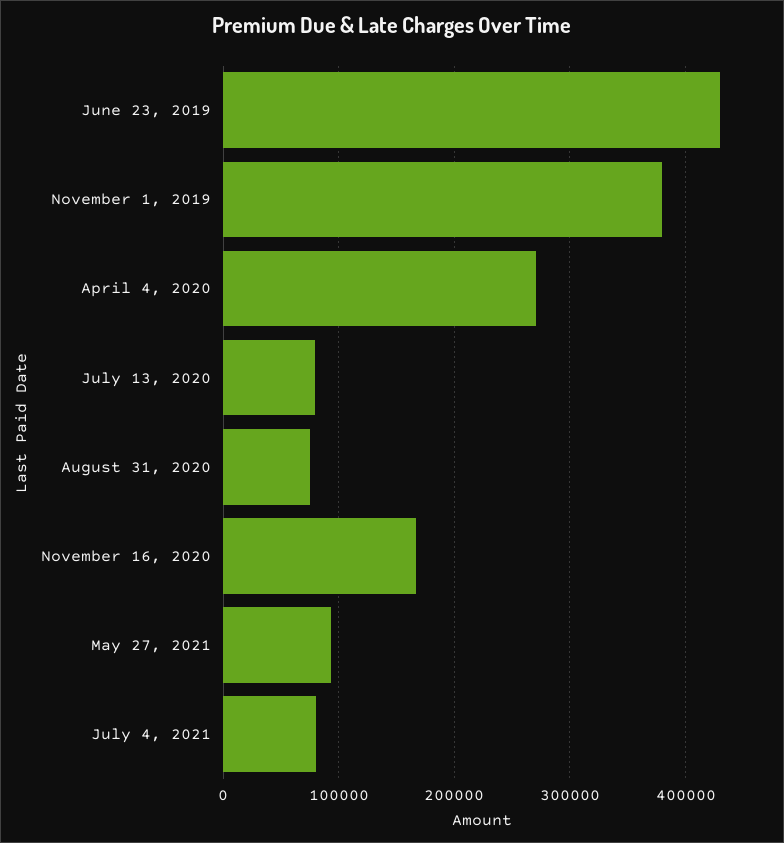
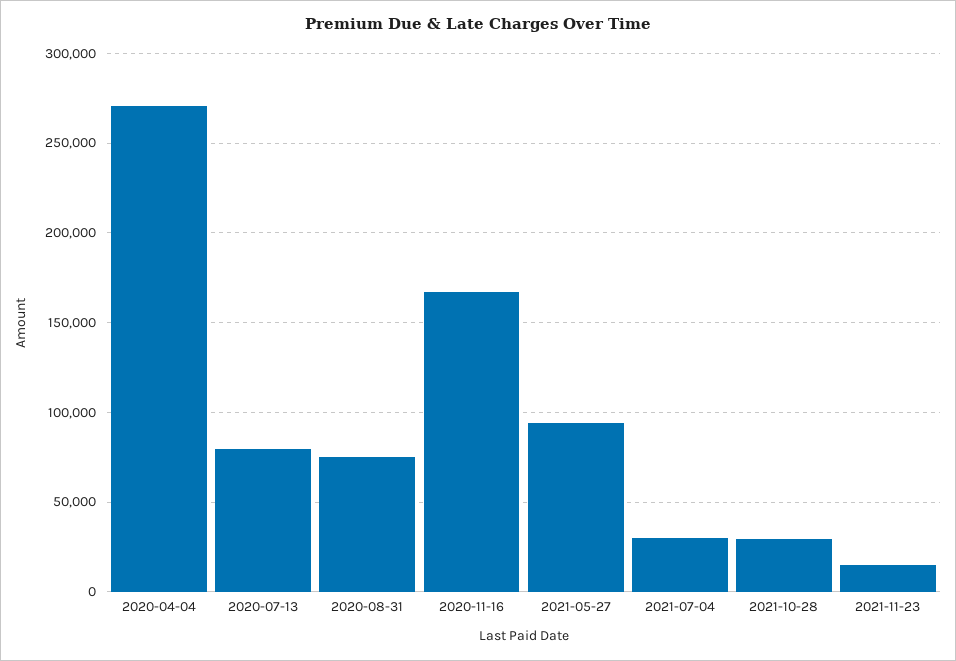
June 23, 2019: 430000 -> none
November 1, 2019: 380000 -> none
July 4, 2021: 80000 -> 30000
2021-10-28: none -> 30000
2021-11-23: none -> 15000

